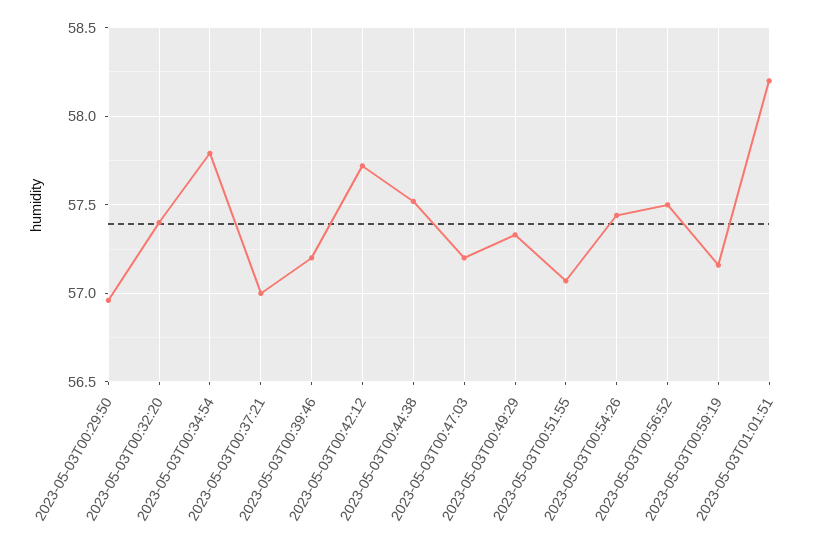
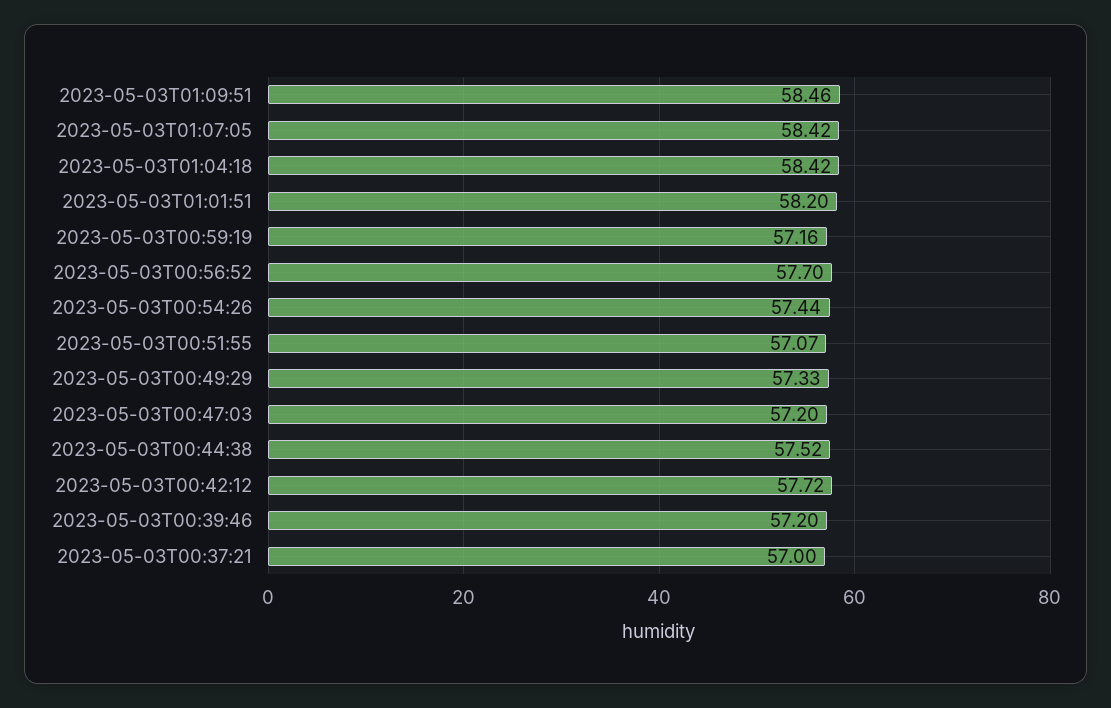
2023-05-03T00:29:50: 56.95 -> none
2023-05-03T00:32:20: 57.4 -> none
2023-05-03T00:34:54: 57.8 -> none
2023-05-03T00:56:52: 57.5 -> 57.7
2023-05-03T01:09:51: none -> 58.46
2023-05-03T01:07:05: none -> 58.42
2023-05-03T01:04:18: none -> 58.42

